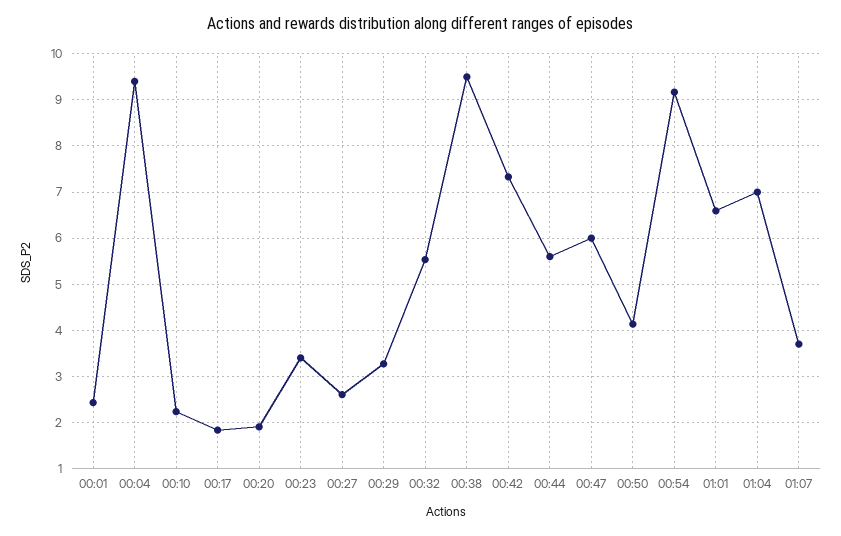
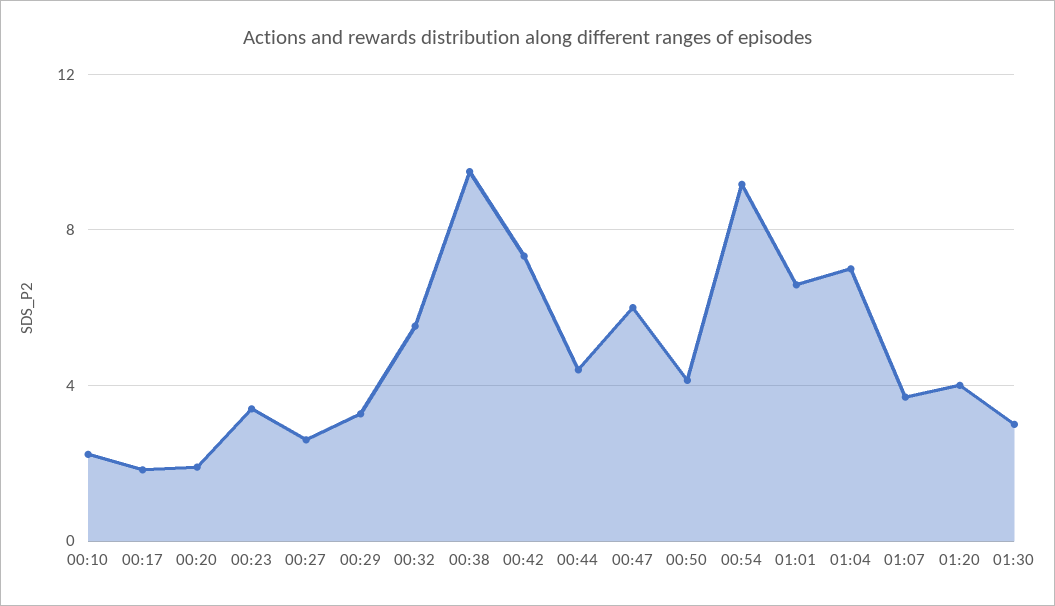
00:01: 2.4 -> none
00:04: 9.4 -> none
00:44: 5.6 -> 4.5
01:20: none -> 4
01:30: none -> 3

